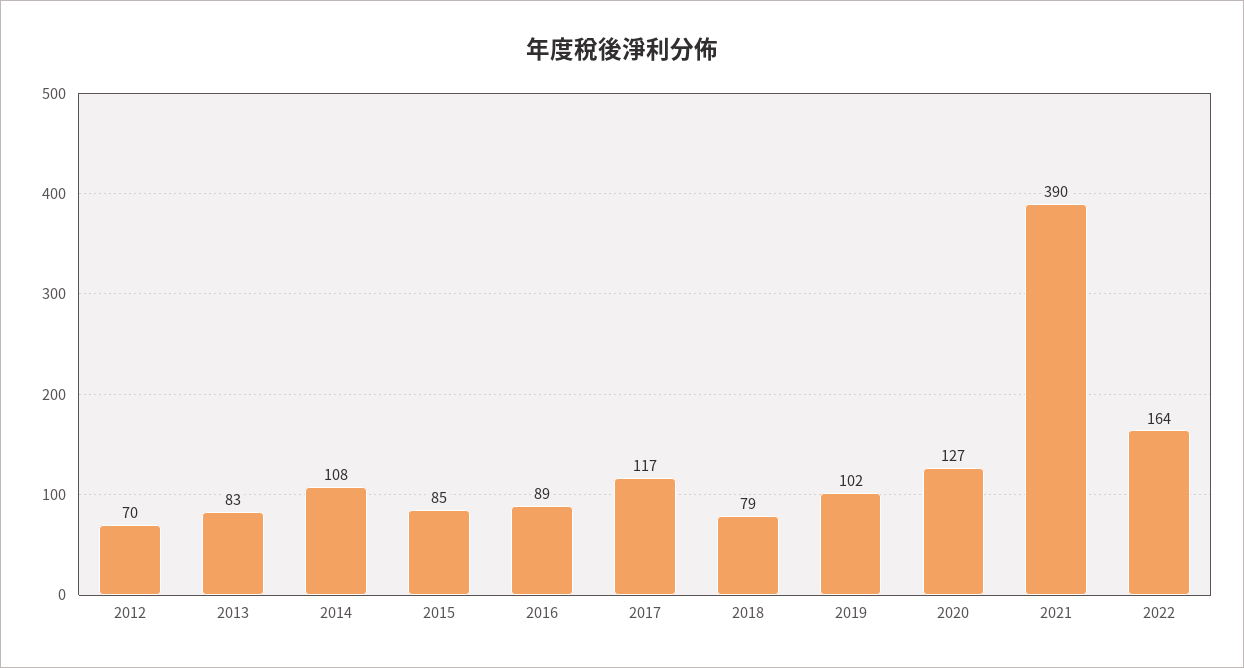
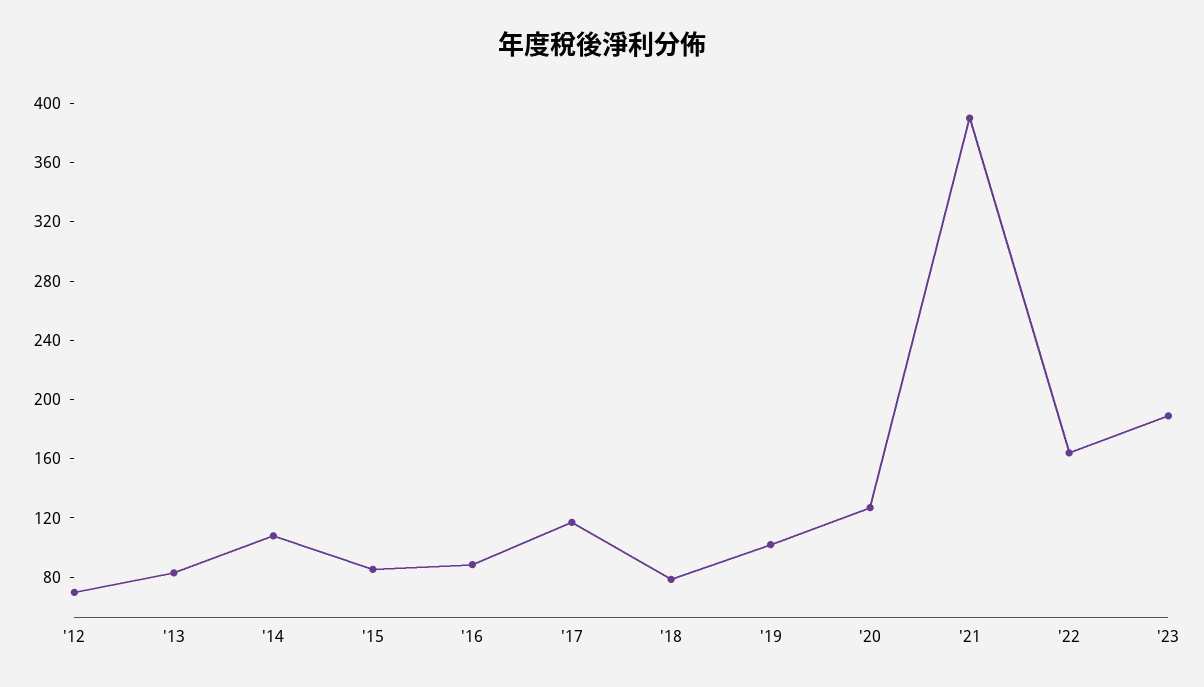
'23: none -> 190

